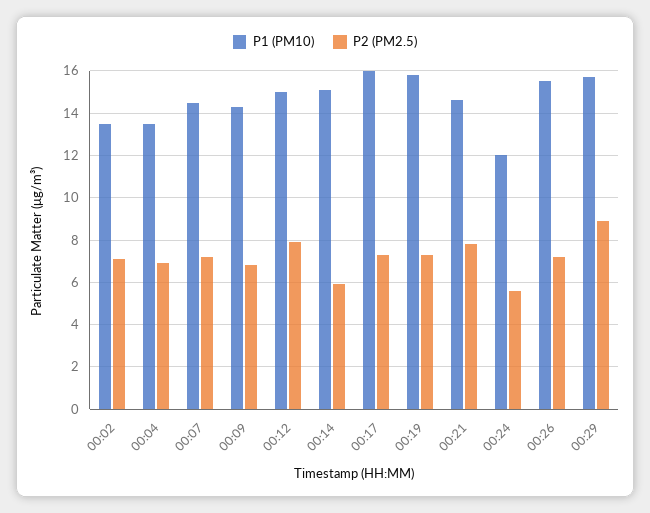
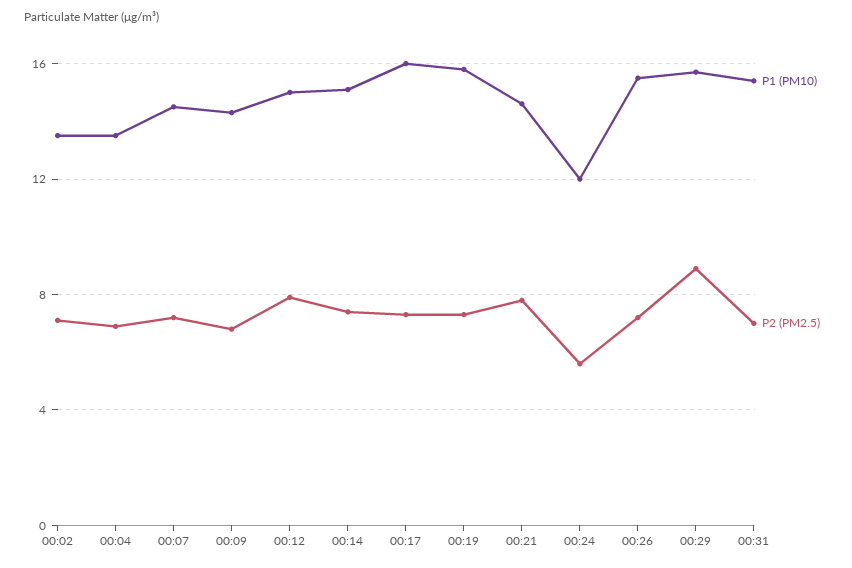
P2 (PM2.5), 00:14: 6 -> 7.5
P1 (PM10), 00:31: none -> 15.5
P2 (PM2.5), 00:31: none -> 7

